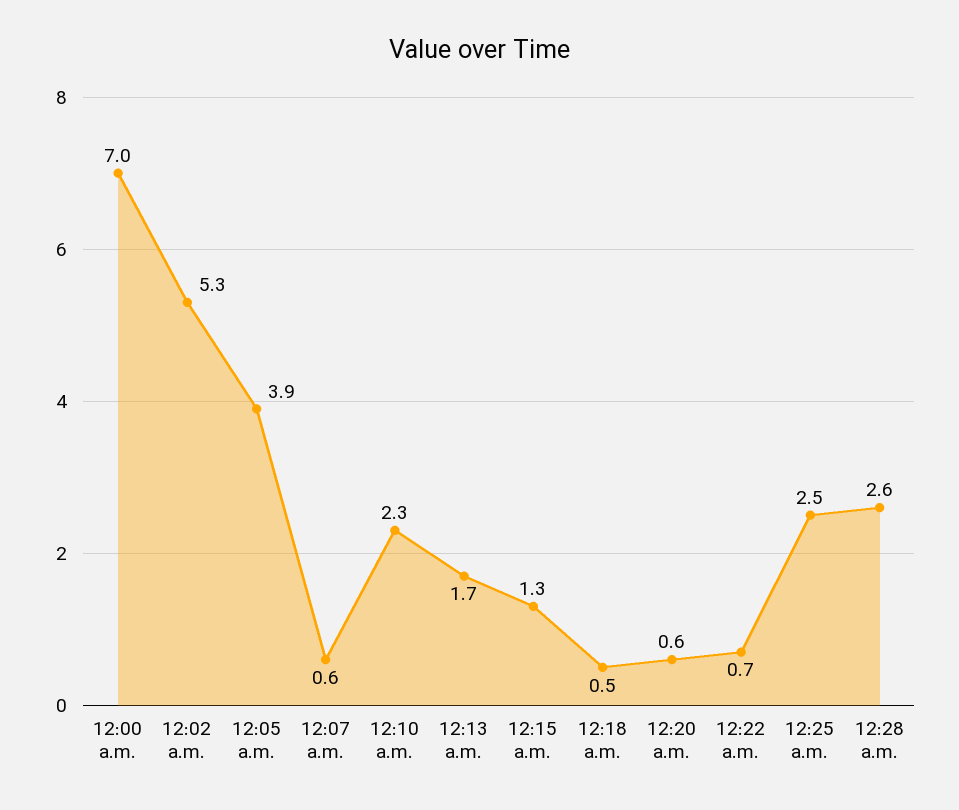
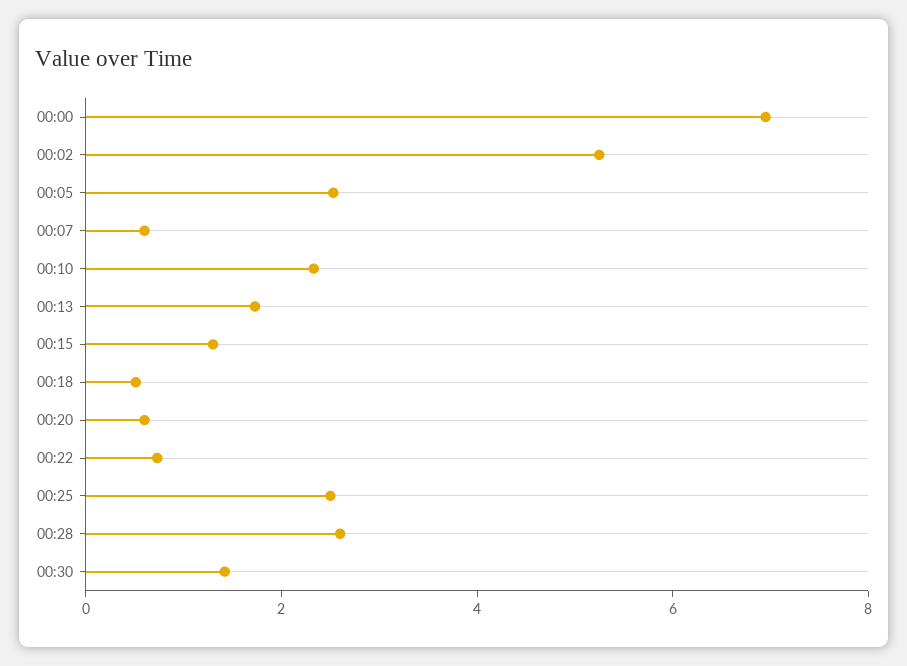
12:05 a.m.: 3.9 -> 2.5
00:30: none -> 1.5

